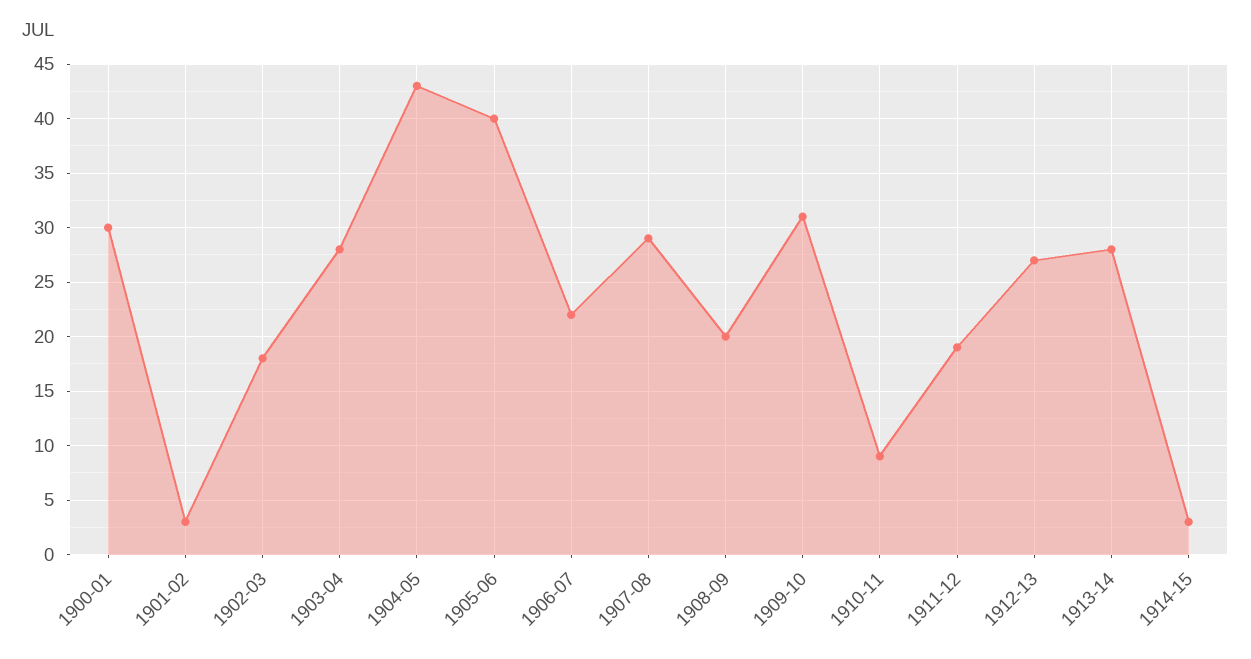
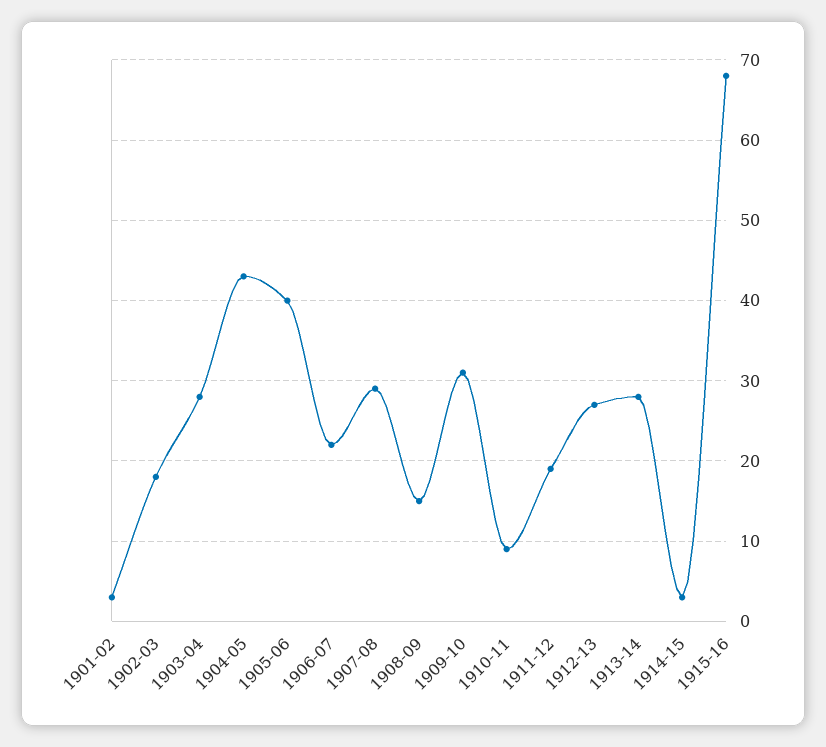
1900-01: 30 -> none
1908-09: 20 -> 15
1915-16: none -> 68

